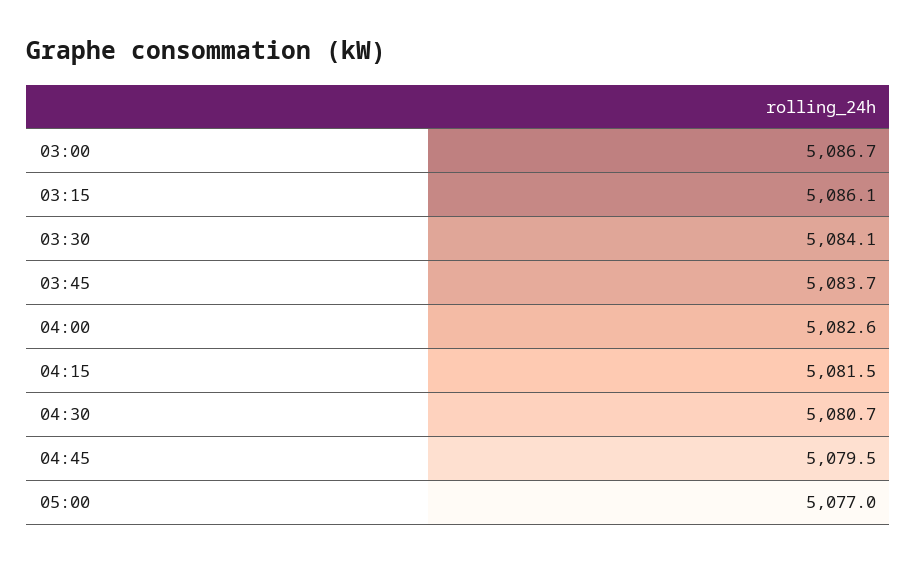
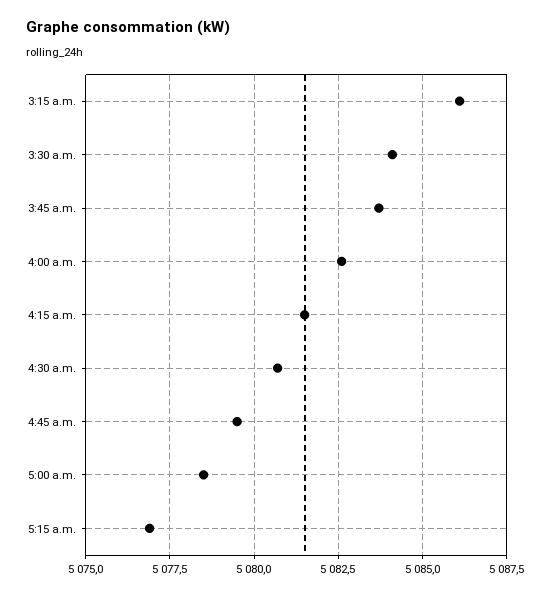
03:00: 5086.7 -> none
05:00: 5077 -> 5078.5
5:15 a.m.: none -> 5077

